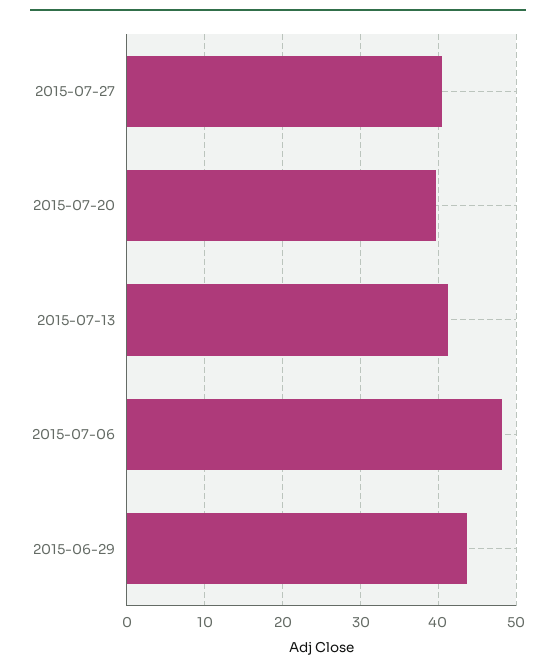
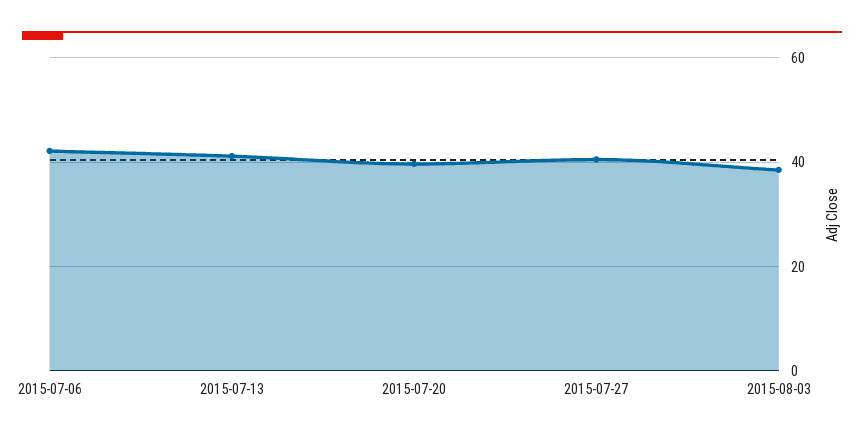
2015-07-06: 48 -> 42
2015-06-29: 44 -> none
2015-08-03: none -> 38

